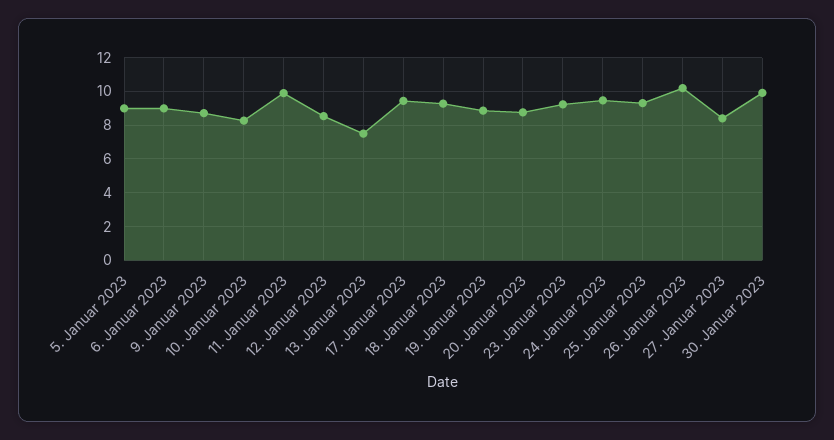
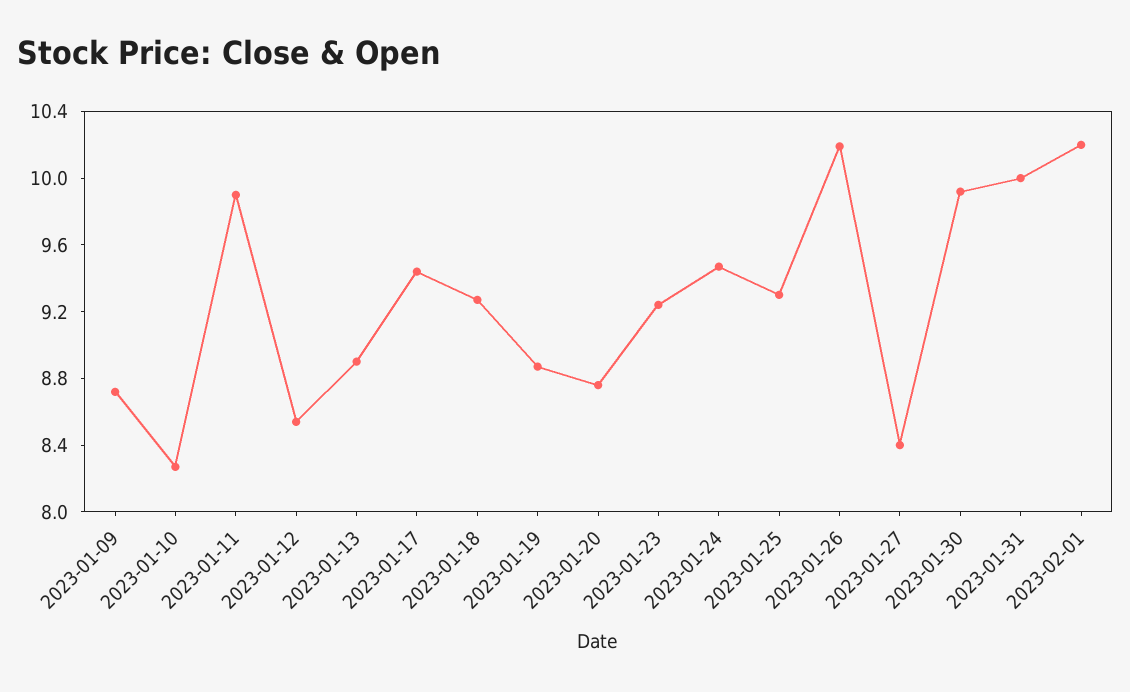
5. Januar 2023: 9 -> none
6. Januar 2023: 9 -> none
13. Januar 2023: 7.5 -> 8.9
2023-01-31: none -> 10
2023-02-01: none -> 10.2

